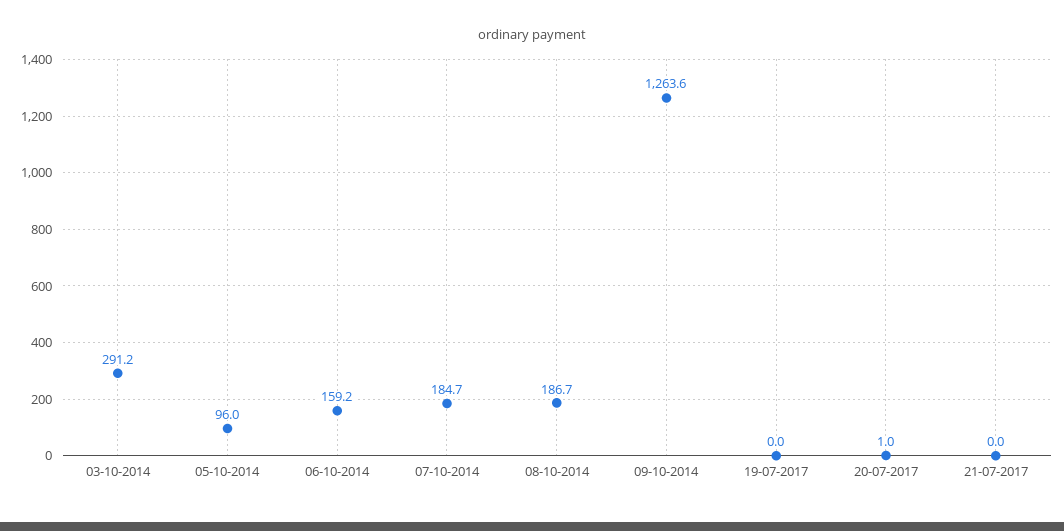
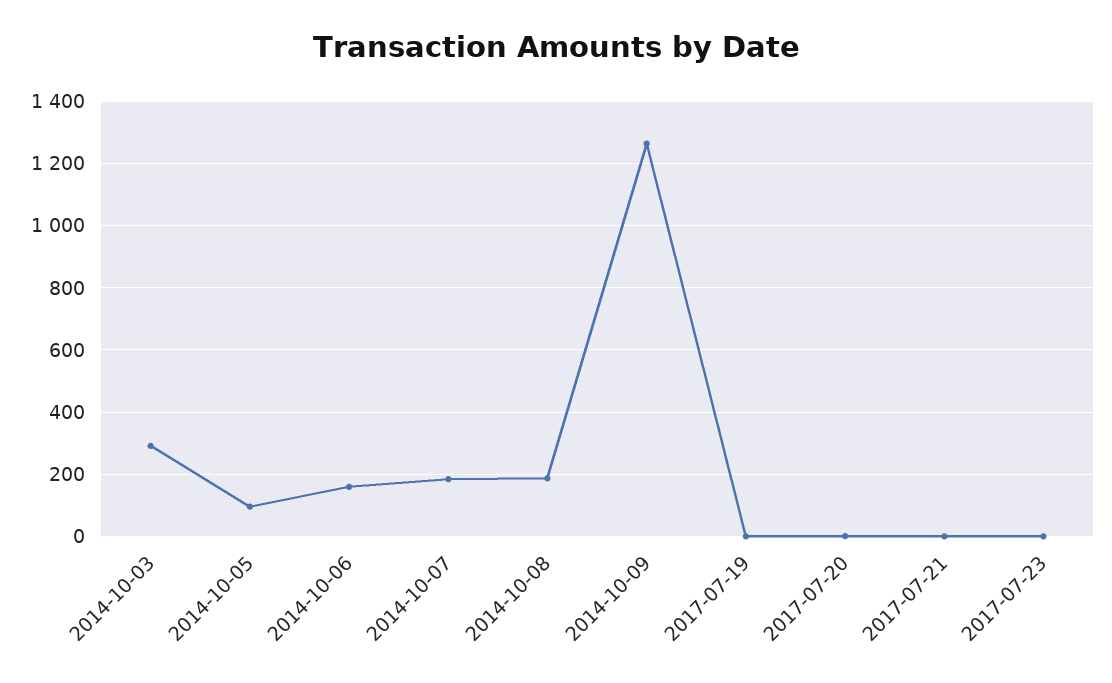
2017-07-23: none -> 0

